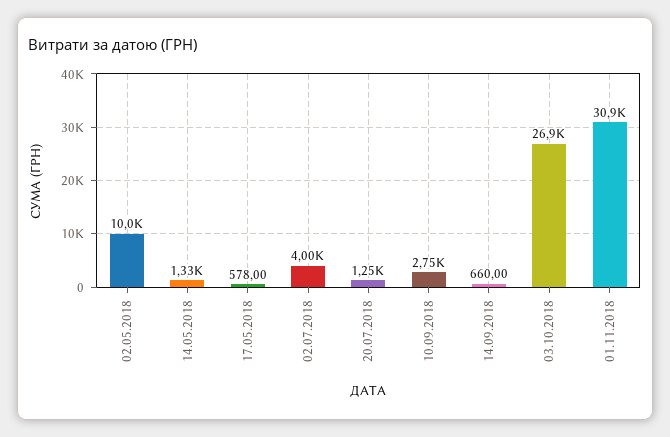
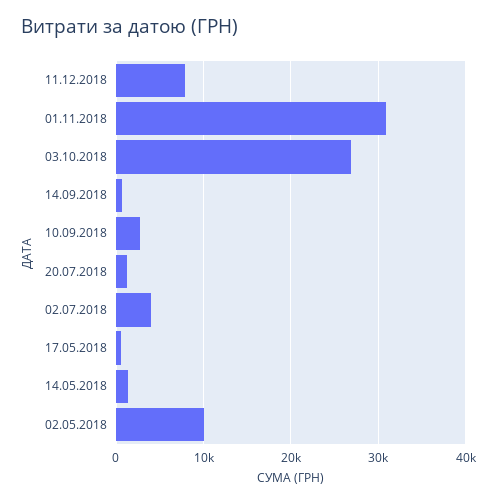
11.12.2018: none -> 8000

